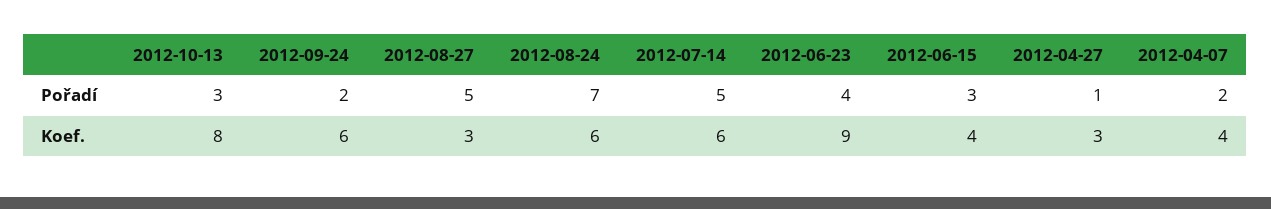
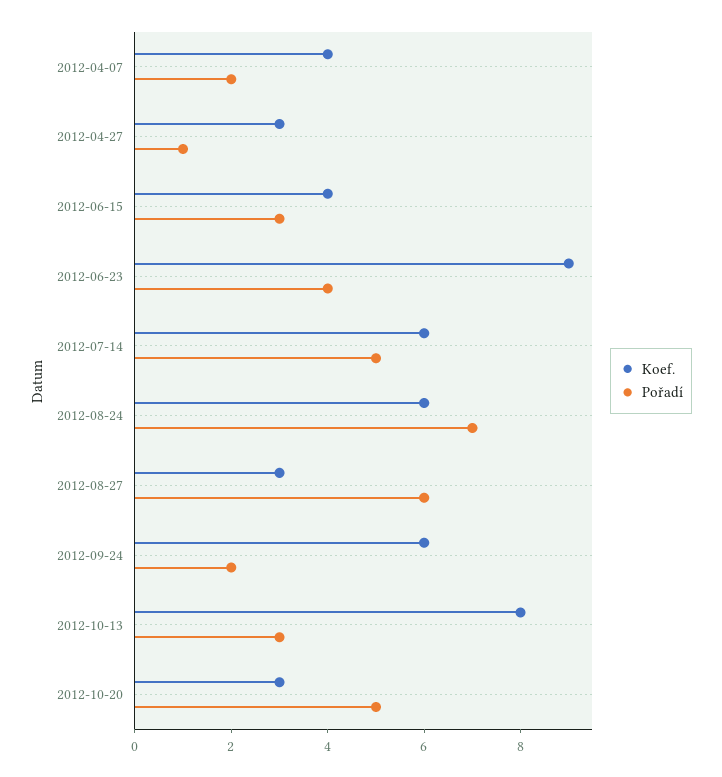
Pořadí, 2012-08-27: 5 -> 6
Koef., 2012-10-20: none -> 3
Pořadí, 2012-10-20: none -> 5

